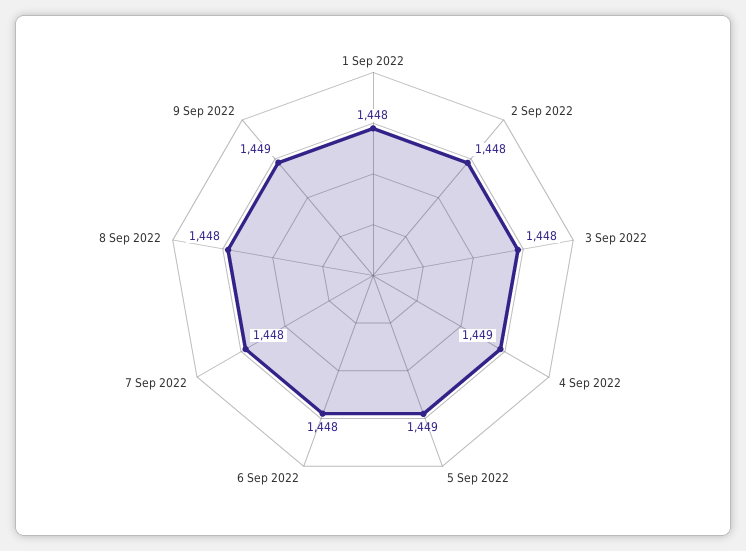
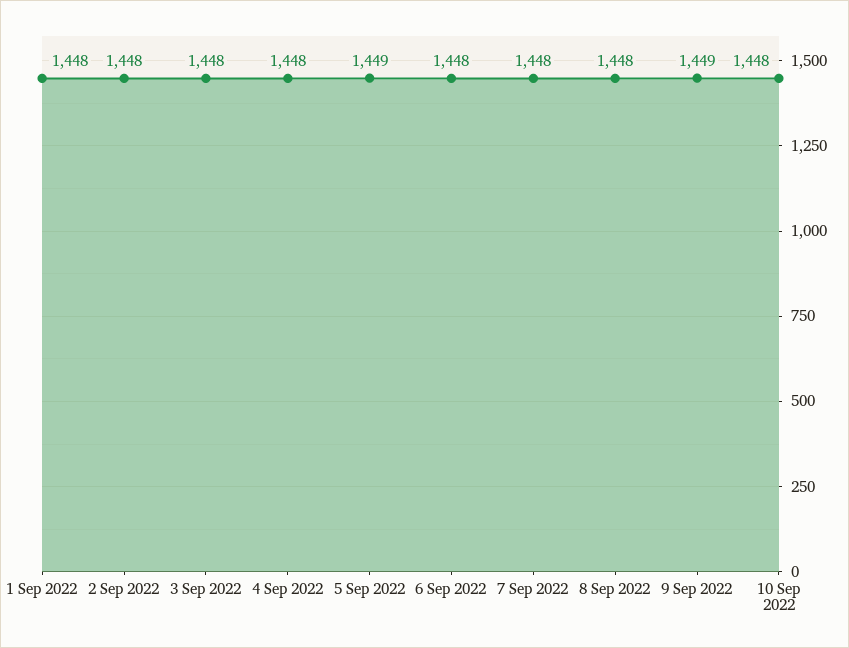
4 Sep 2022: 1449 -> 1448
10 Sep 2022: none -> 1448

